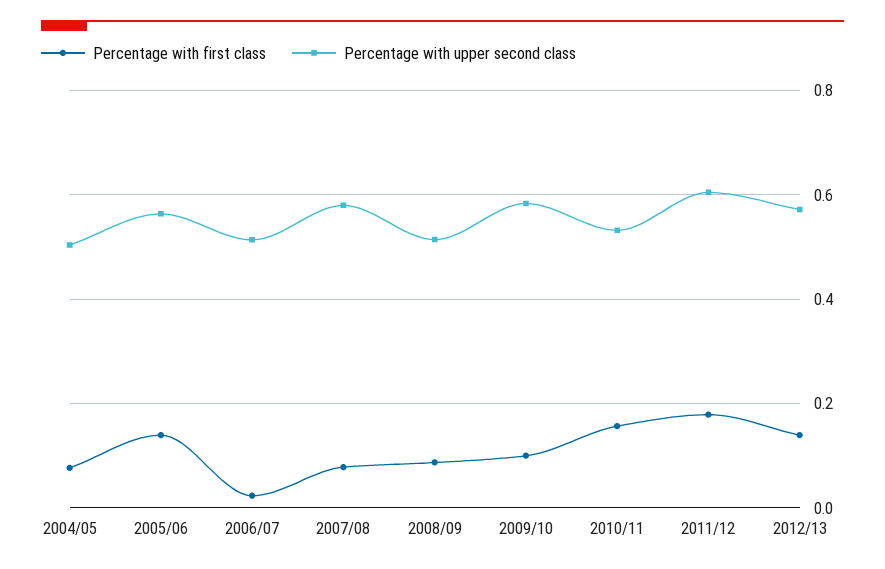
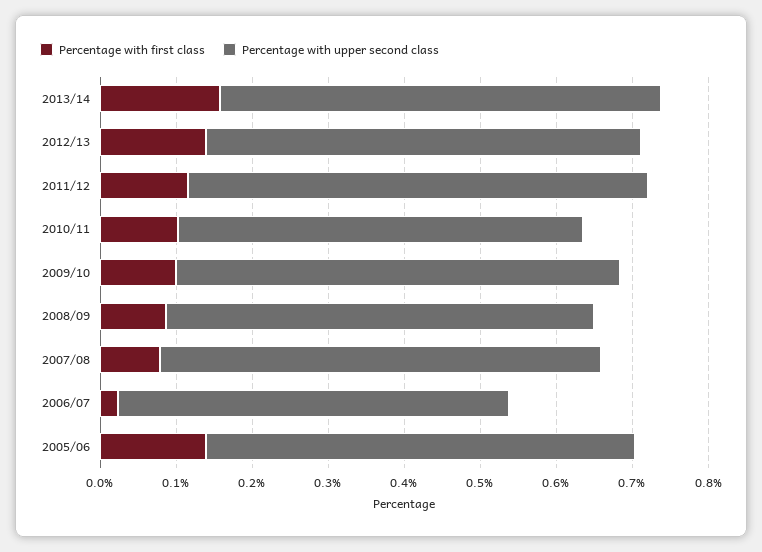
Percentage with first class, 2004/05: 0.08 -> none
Percentage with upper second class, 2004/05: 0.5 -> none
Percentage with upper second class, 2008/09: 0.52 -> 0.56
Percentage with first class, 2010/11: 0.16 -> 0.1
Percentage with first class, 2011/12: 0.18 -> 0.12
Percentage with first class, 2013/14: none -> 0.16
Percentage with upper second class, 2013/14: none -> 0.58

